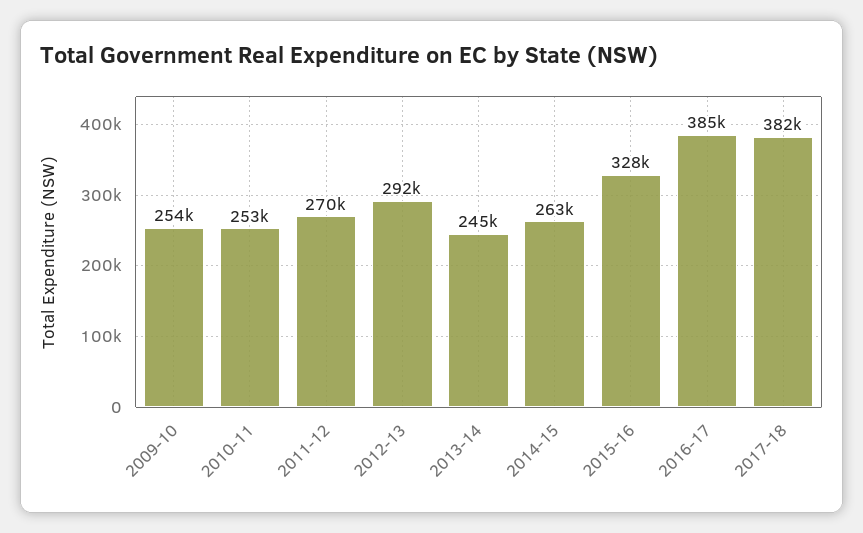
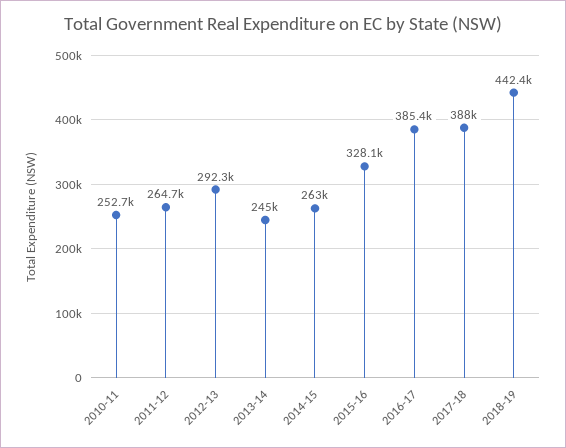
2009-10: 254000 -> none
2011-12: 270000 -> 264700
2017-18: 382000 -> 388000
2018-19: none -> 442400

